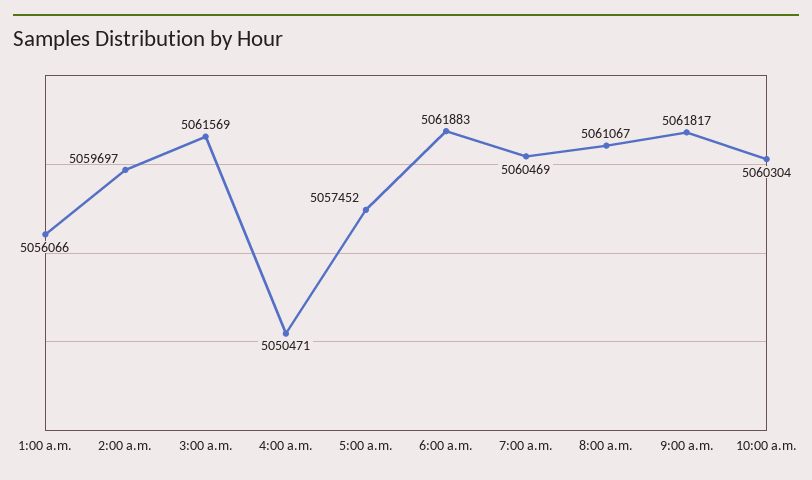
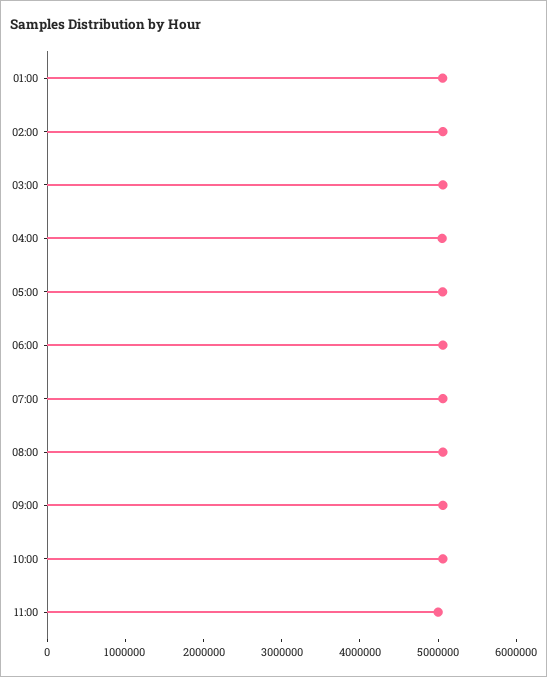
11:00: none -> 5000000

